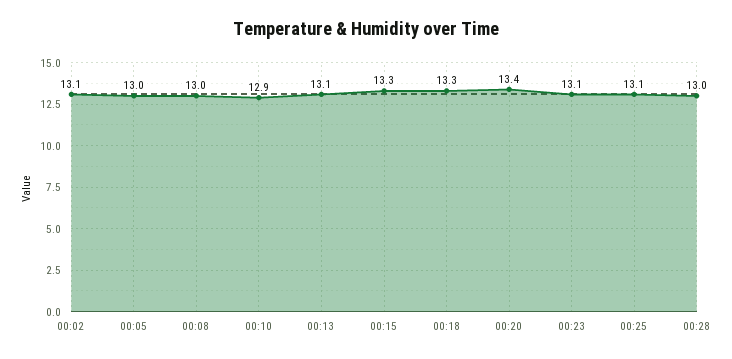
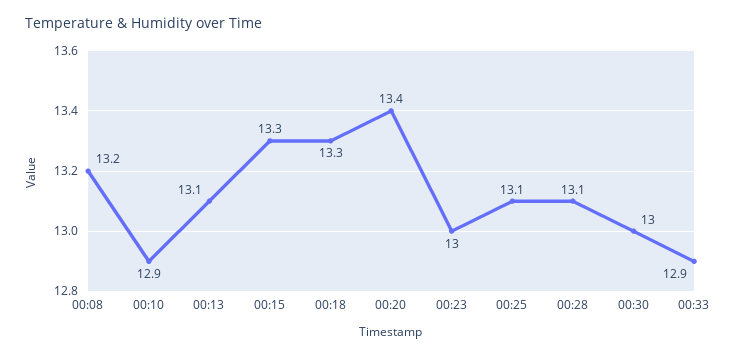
00:02: 13.1 -> none
00:05: 13 -> none
00:08: 13 -> 13.2
00:23: 13.1 -> 13
00:28: 13 -> 13.1
00:30: none -> 13
00:33: none -> 12.9

